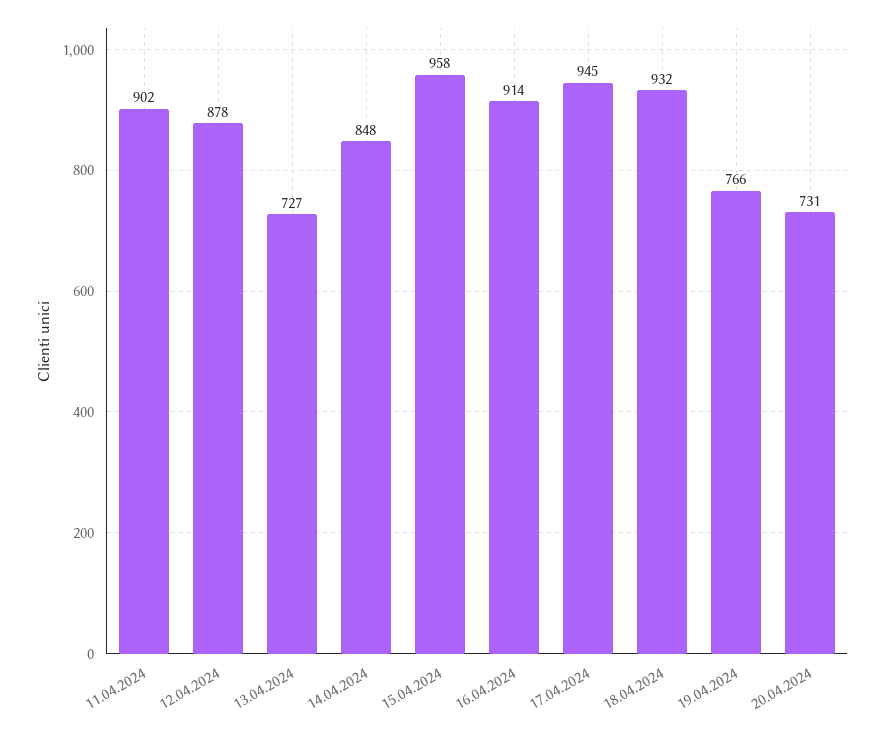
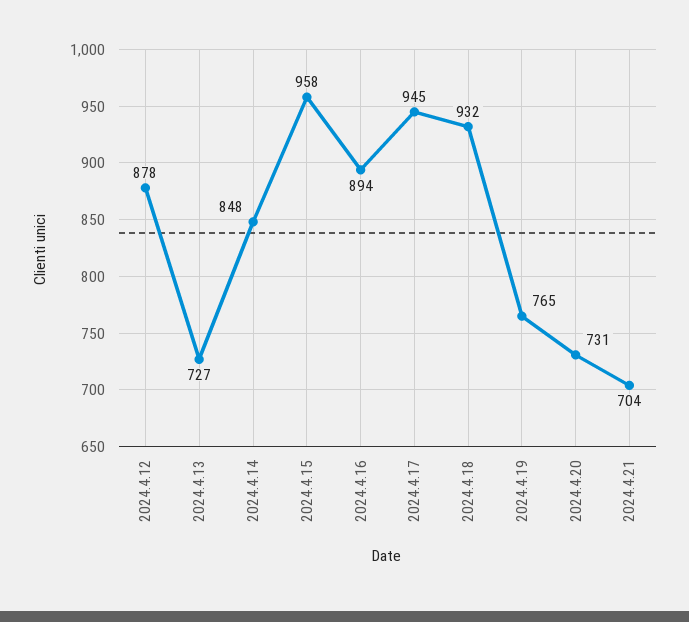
11.04.2024: 902 -> none
16.04.2024: 914 -> 894
19.04.2024: 766 -> 765
2024.4.21: none -> 704

